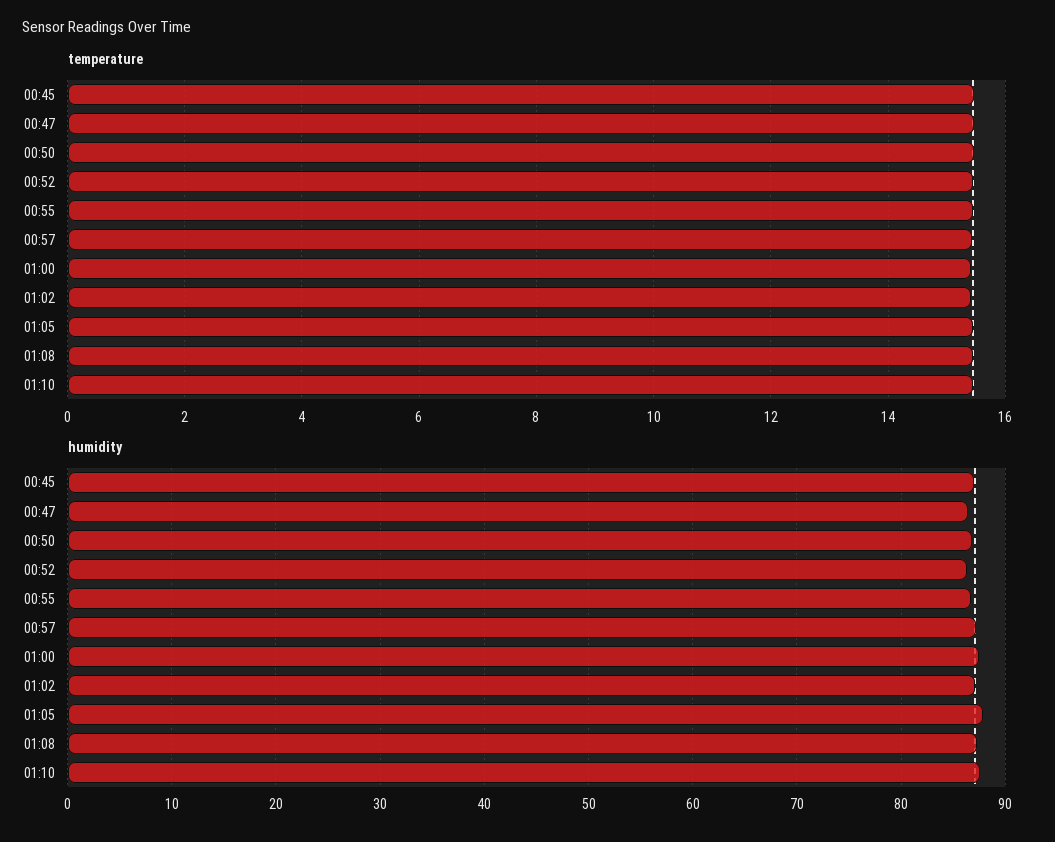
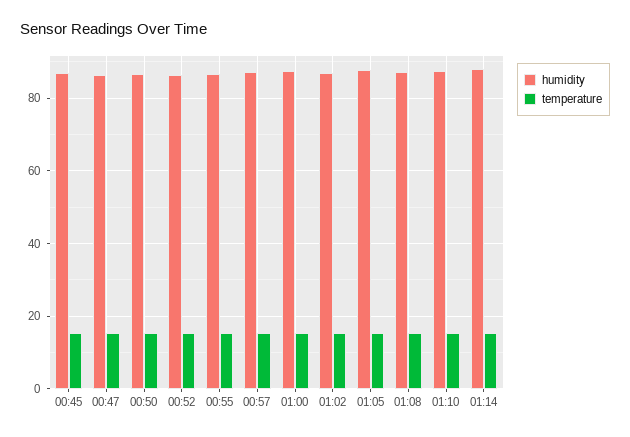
humidity, 01:14: none -> 88
temperature, 01:14: none -> 16

